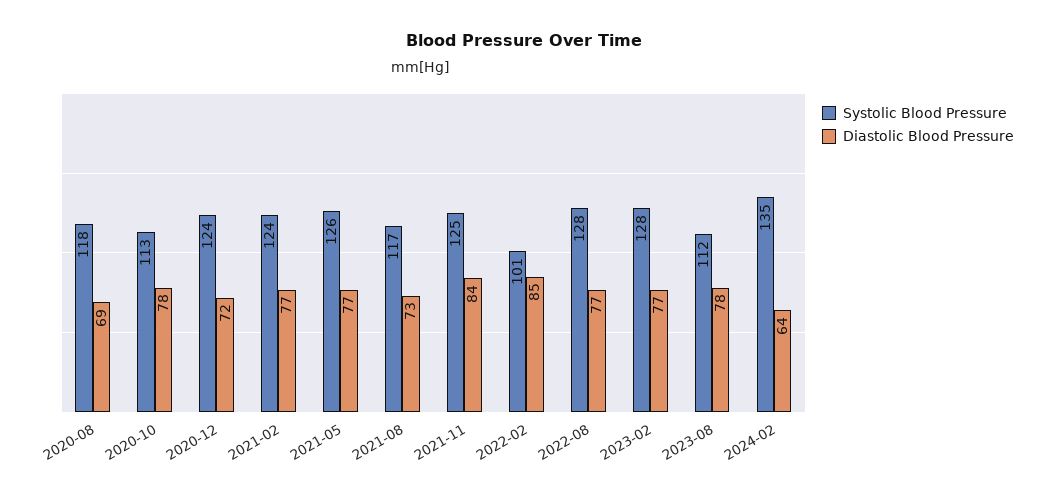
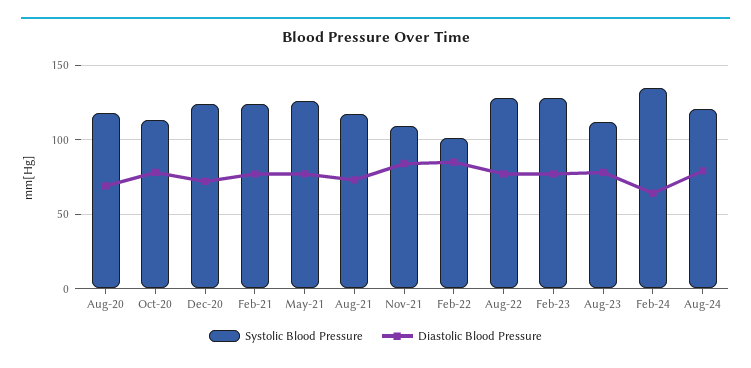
Systolic Blood Pressure, 2021-11: 125 -> 110
Systolic Blood Pressure, Aug-24: none -> 120
Diastolic Blood Pressure, Aug-24: none -> 80

